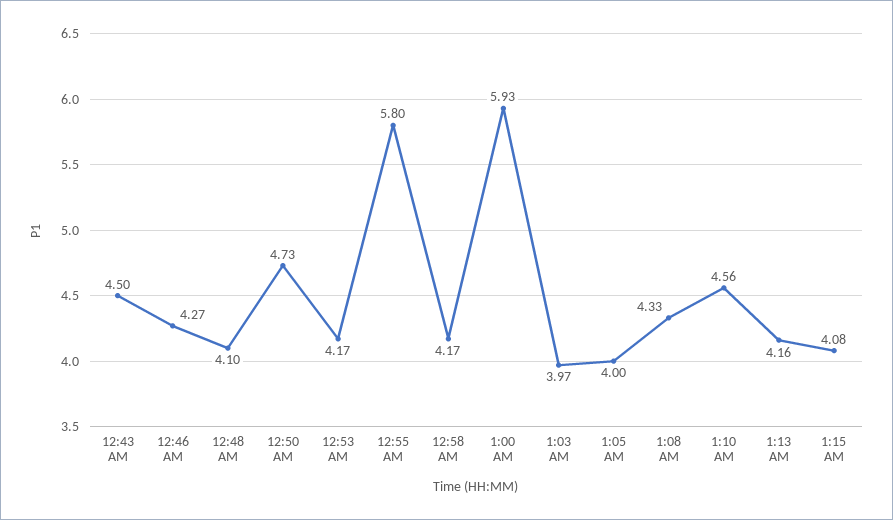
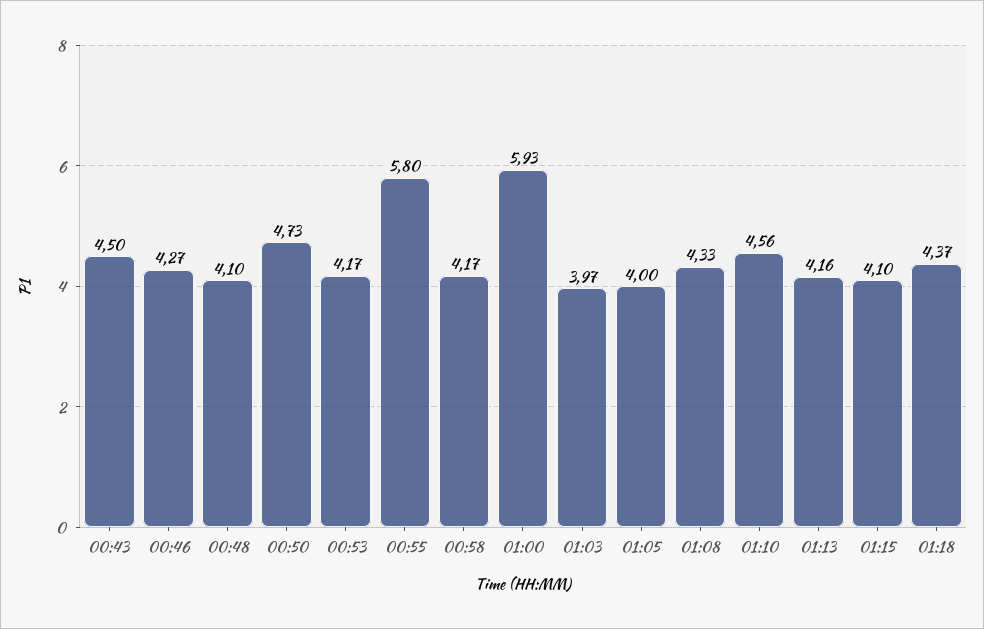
1:15 AM: 4.08 -> 4.1
01:18: none -> 4.37

